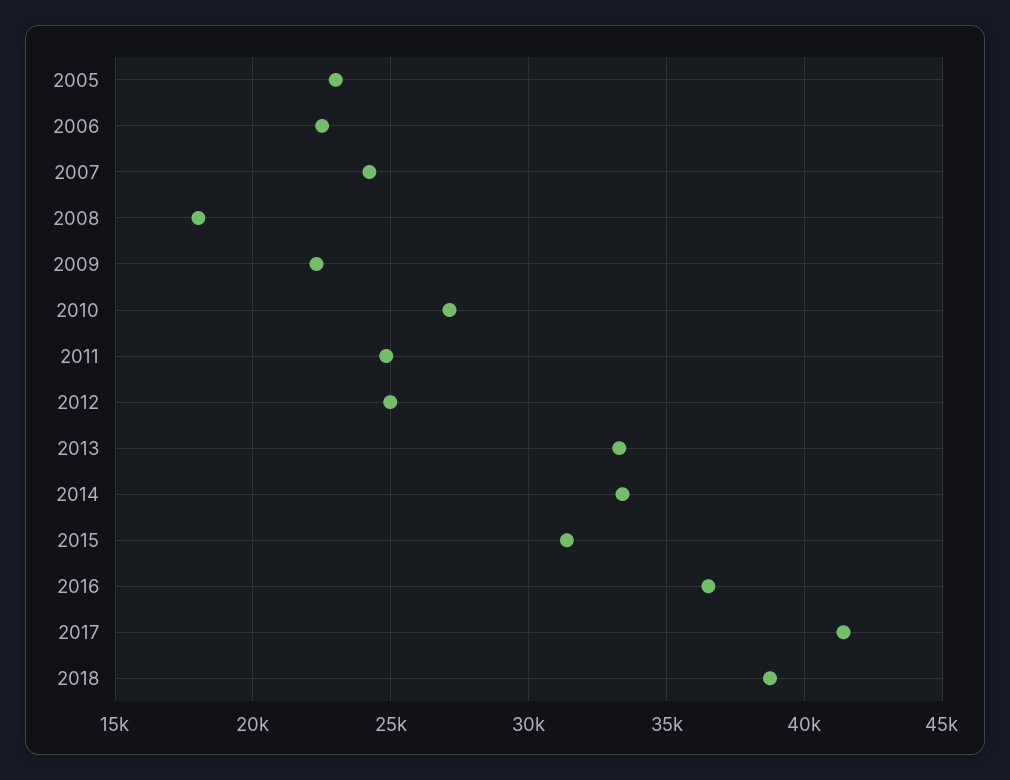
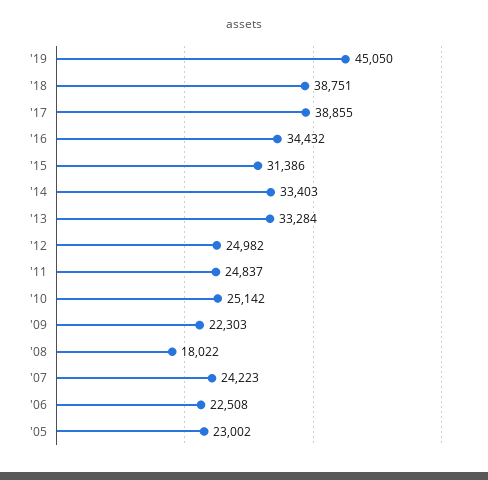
2010: 27000 -> 25142
2016: 36500 -> 34432
2017: 41500 -> 38855
'19: none -> 45050

